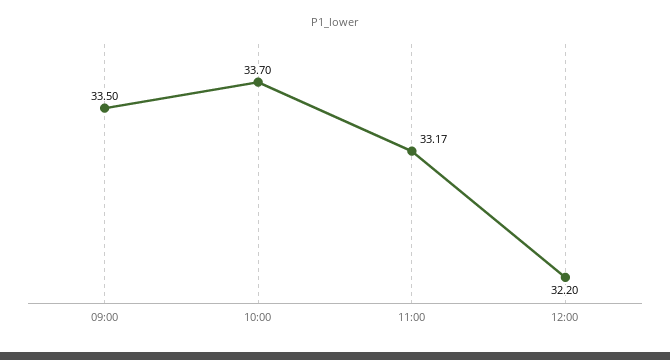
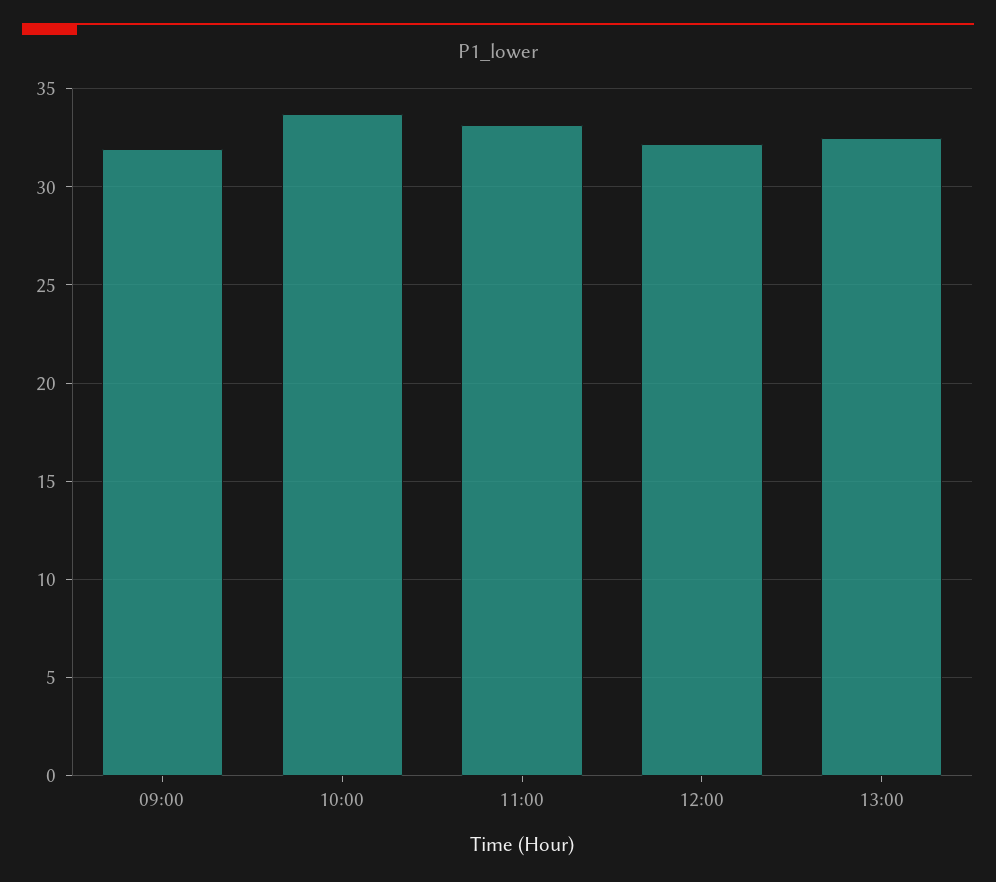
09:00: 33.5 -> 32
13:00: none -> 32.5

